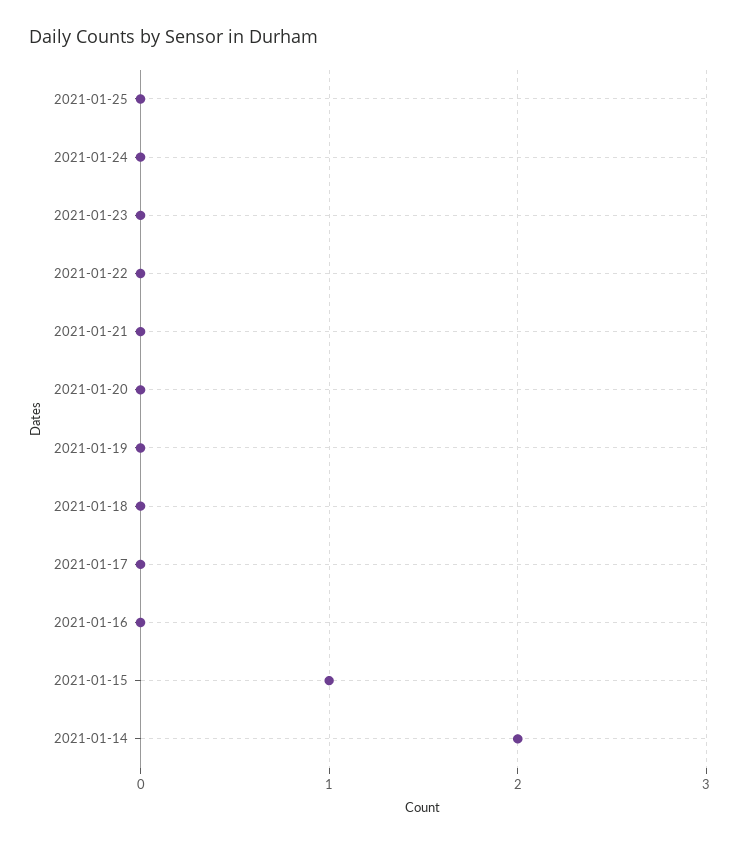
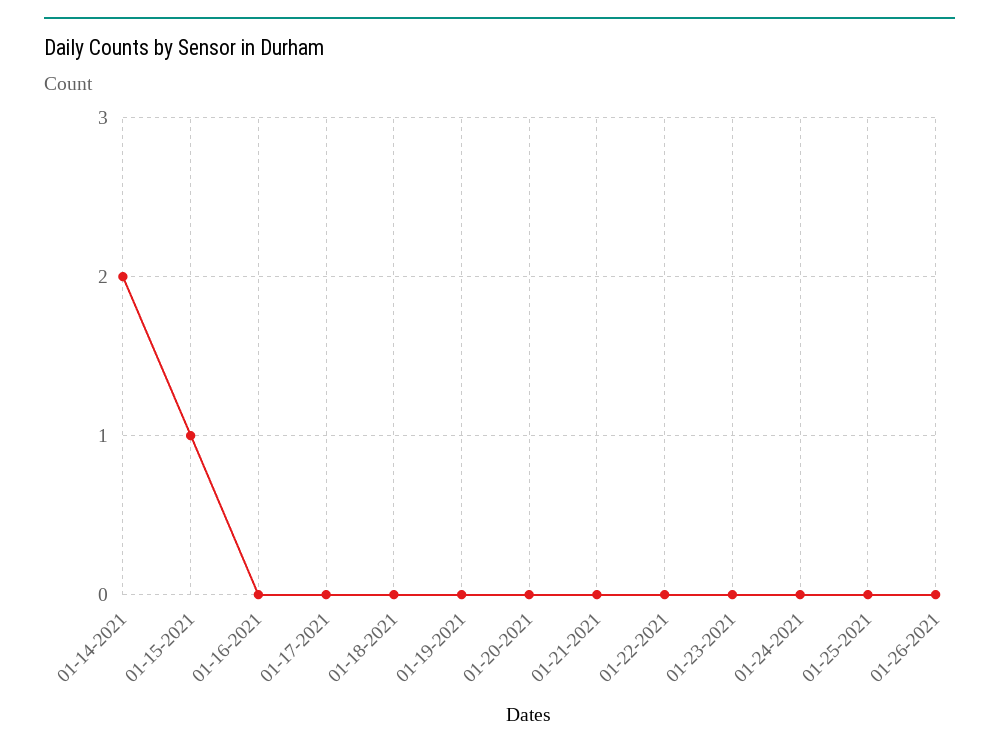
01-26-2021: none -> 0

